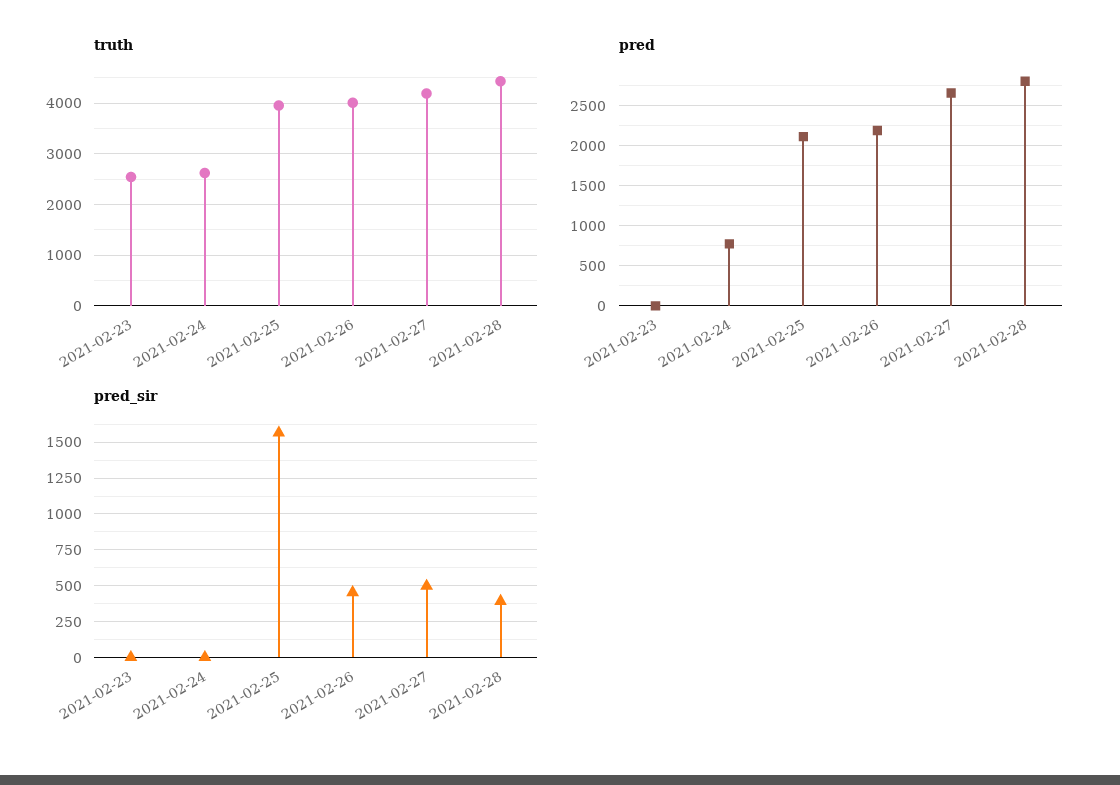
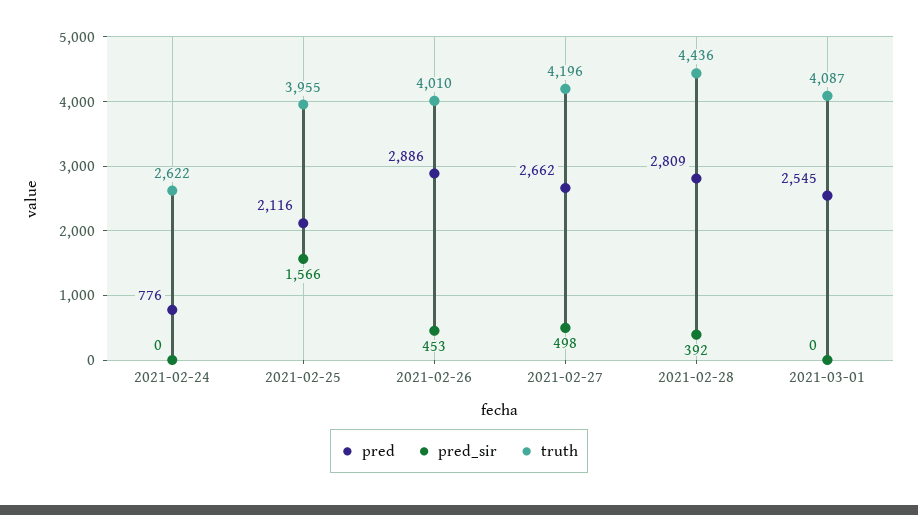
truth, 2021-02-23: 2600 -> none
pred, 2021-02-23: 0 -> none
pred, 2021-02-26: 2200 -> 2886
pred_sir, 2021-02-23: 0 -> none
pred, 2021-03-01: none -> 2545
pred_sir, 2021-03-01: none -> 0
truth, 2021-03-01: none -> 4087

